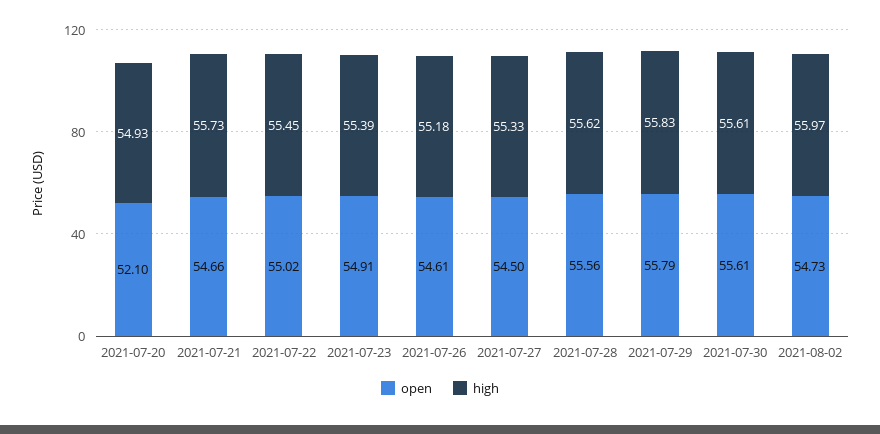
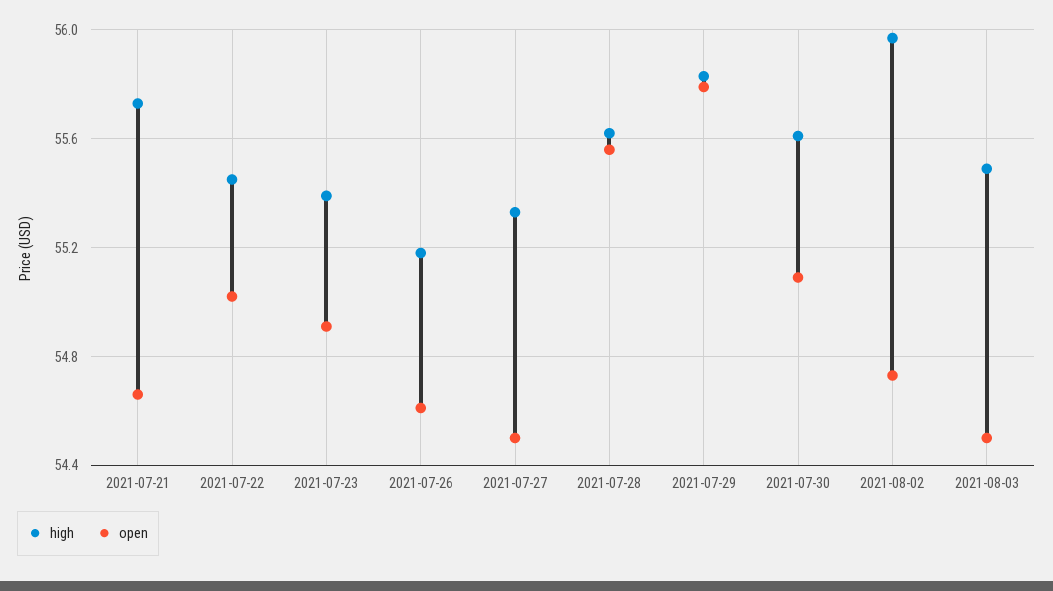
open, 2021-07-20: 52.1 -> none
high, 2021-07-20: 54.93 -> none
open, 2021-07-30: 55.61 -> 55.1
high, 2021-08-03: none -> 55.5
open, 2021-08-03: none -> 54.5

